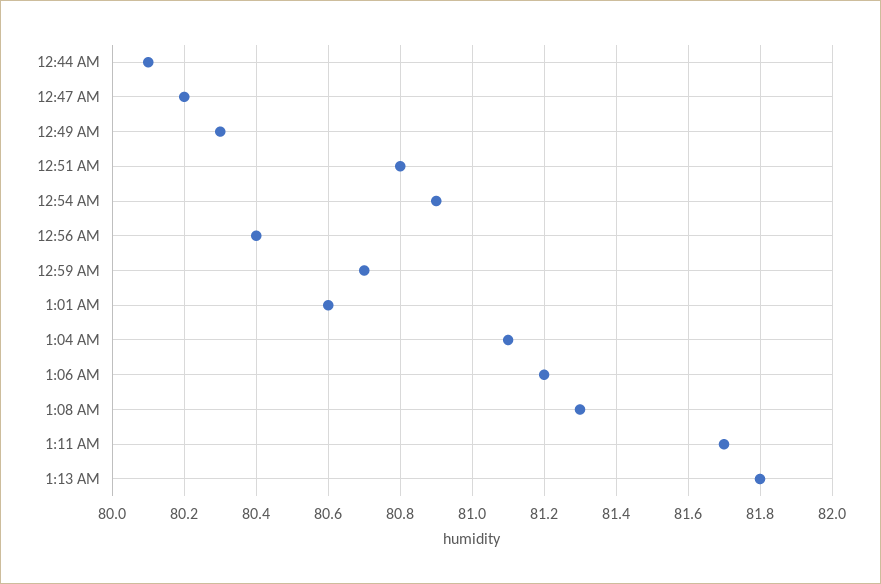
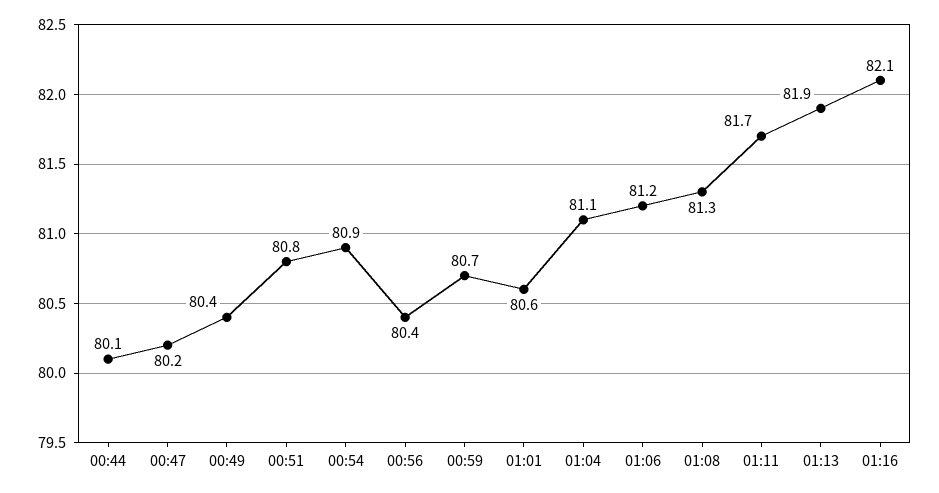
12:49 AM: 80.3 -> 80.4
1:13 AM: 81.8 -> 81.9
01:16: none -> 82.1

